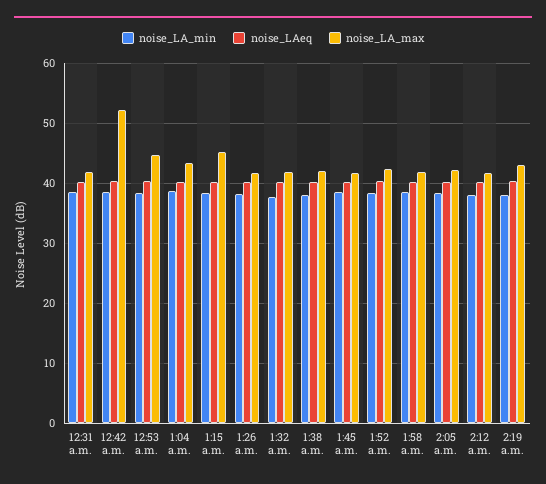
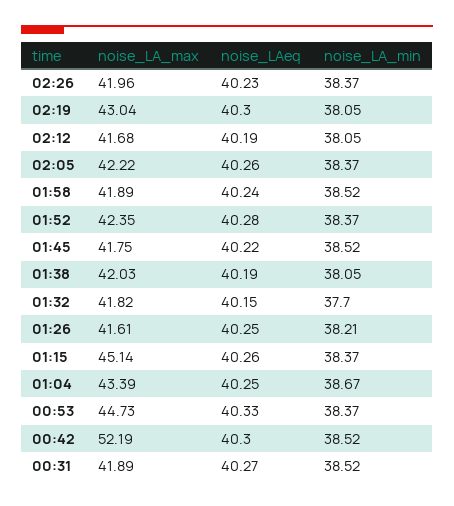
noise_LA_max, 02:26: none -> 41.96
noise_LAeq, 02:26: none -> 40.23
noise_LA_min, 02:26: none -> 38.37

